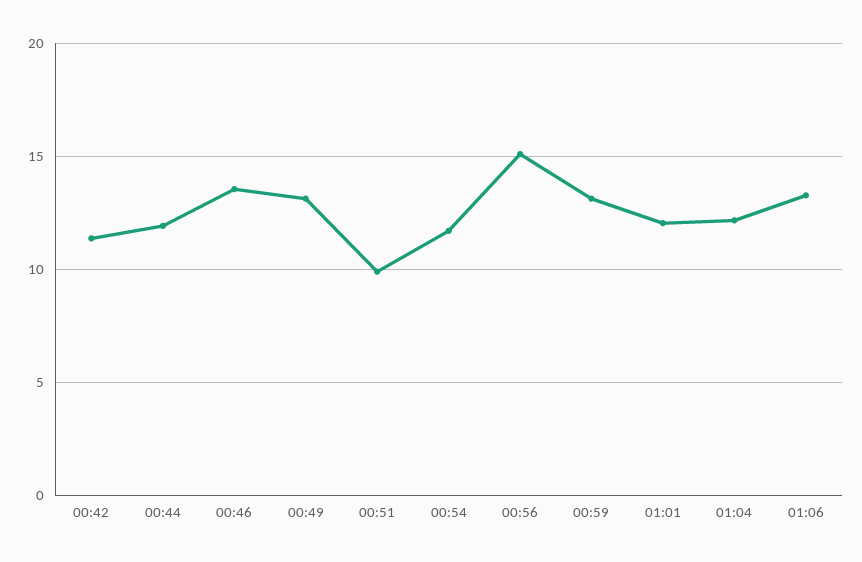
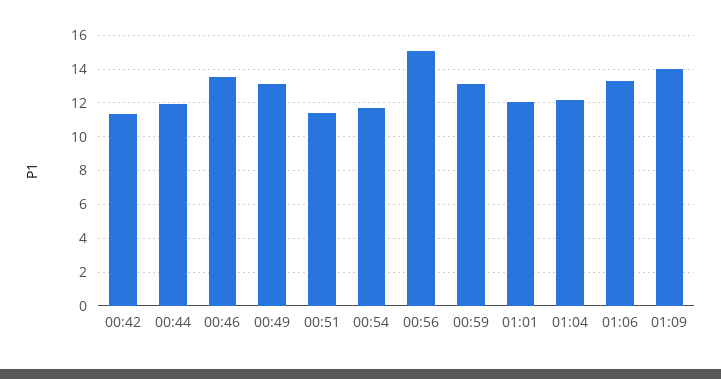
00:51: 10 -> 11.5
01:09: none -> 14

